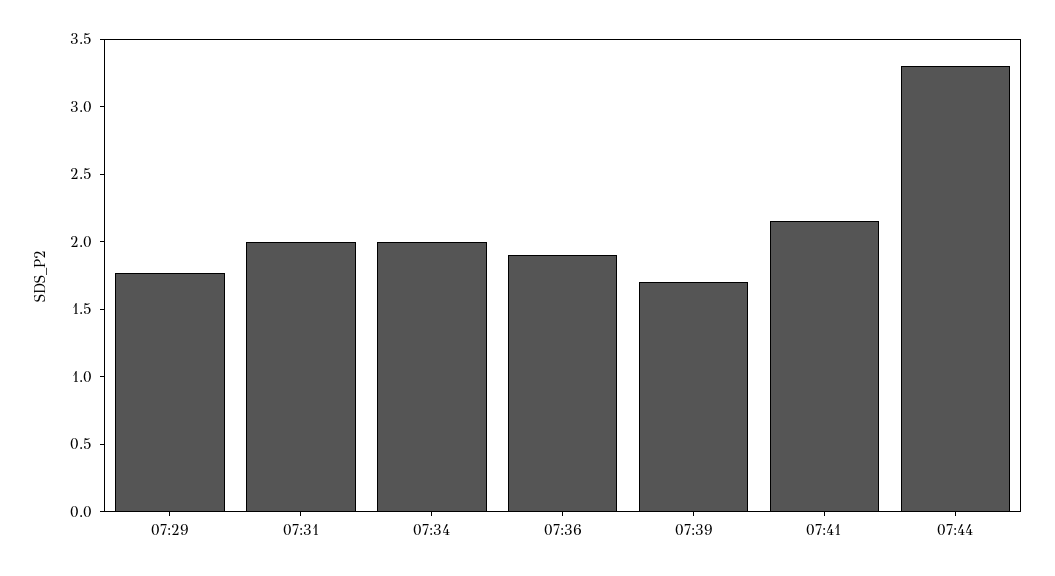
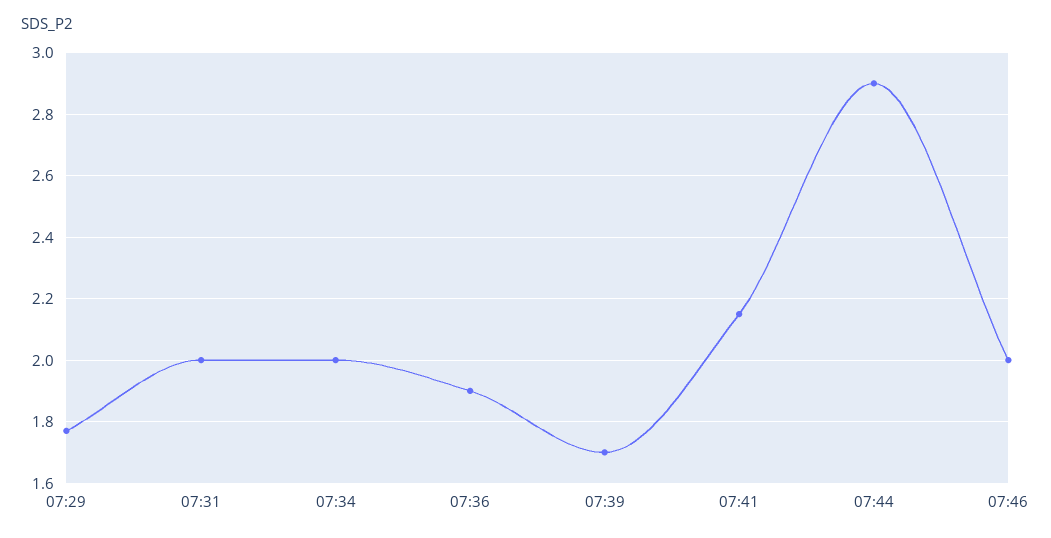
07:44: 3.3 -> 2.9
07:46: none -> 2

